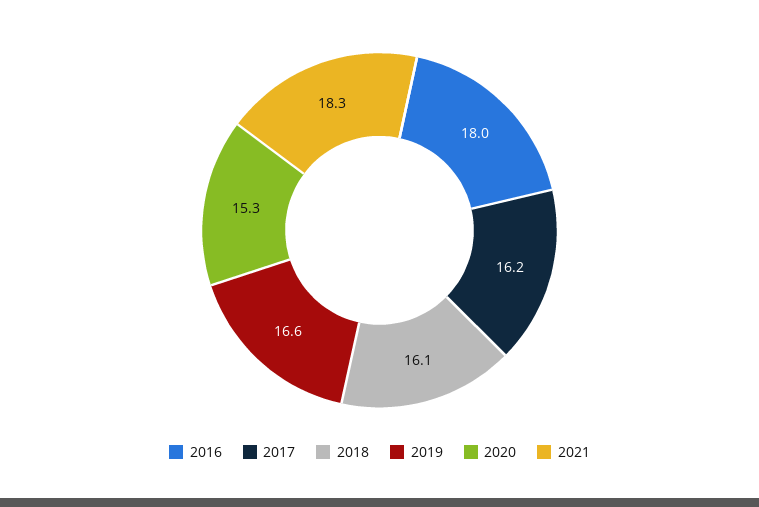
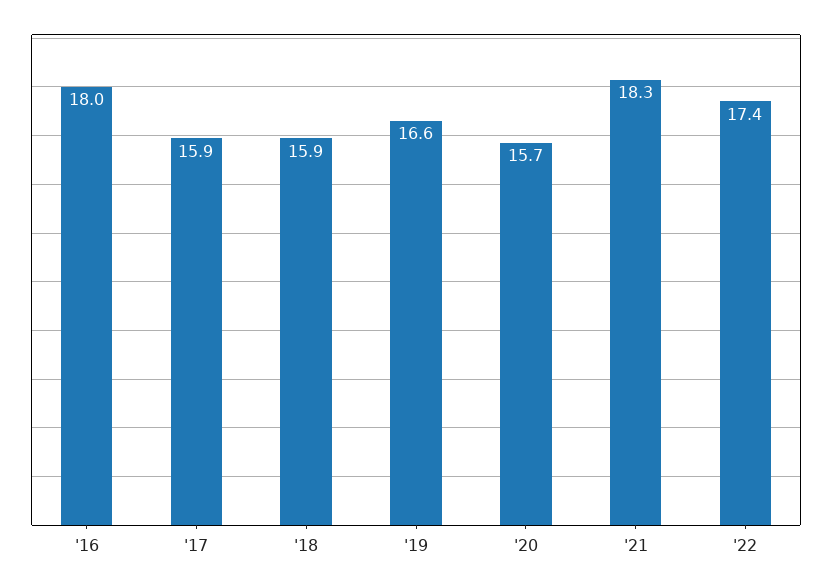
2017: 16.2 -> 15.9
2018: 16.1 -> 15.9
2020: 15.3 -> 15.7
'22: none -> 17.4

